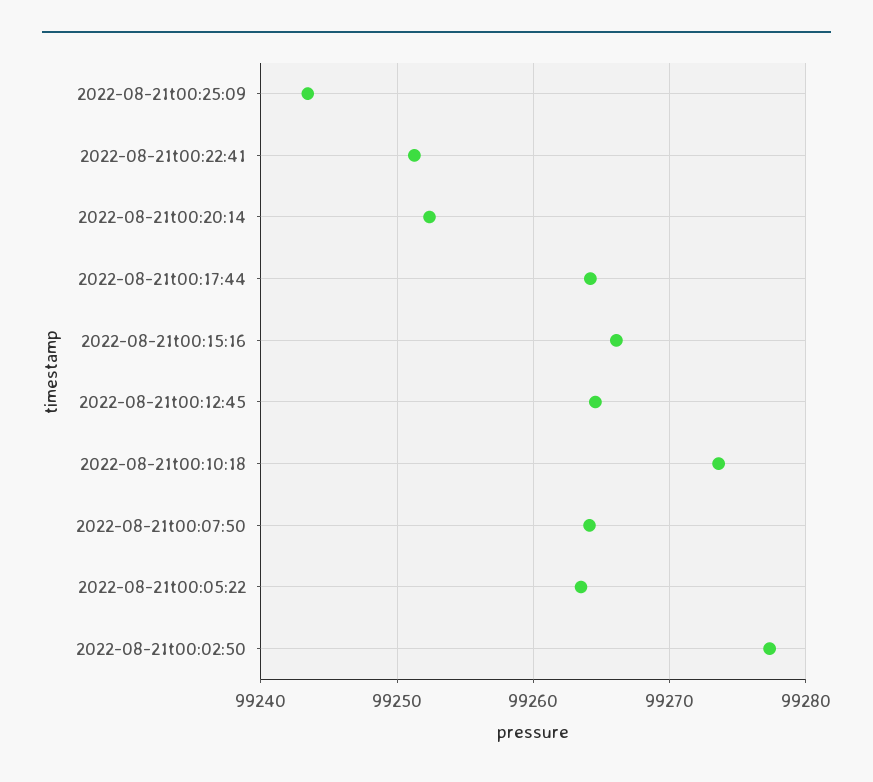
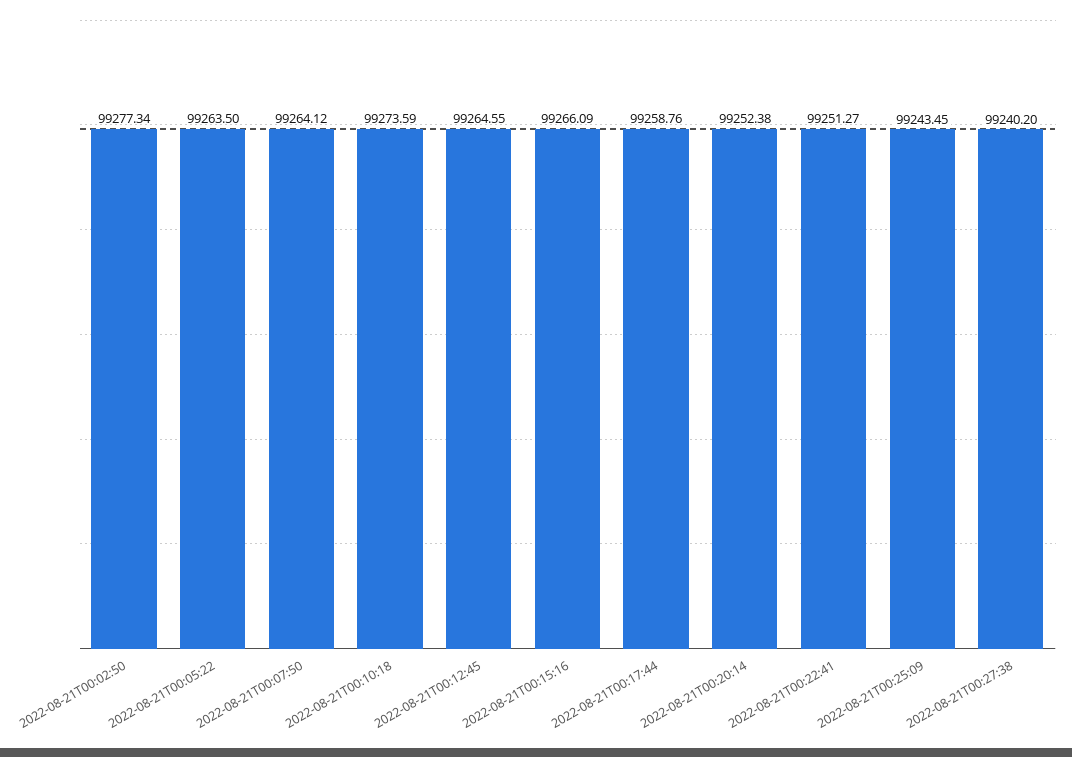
2022-08-21t00:17:44: 99264 -> 99258.76
2022-08-21T00:27:38: none -> 99240.2

